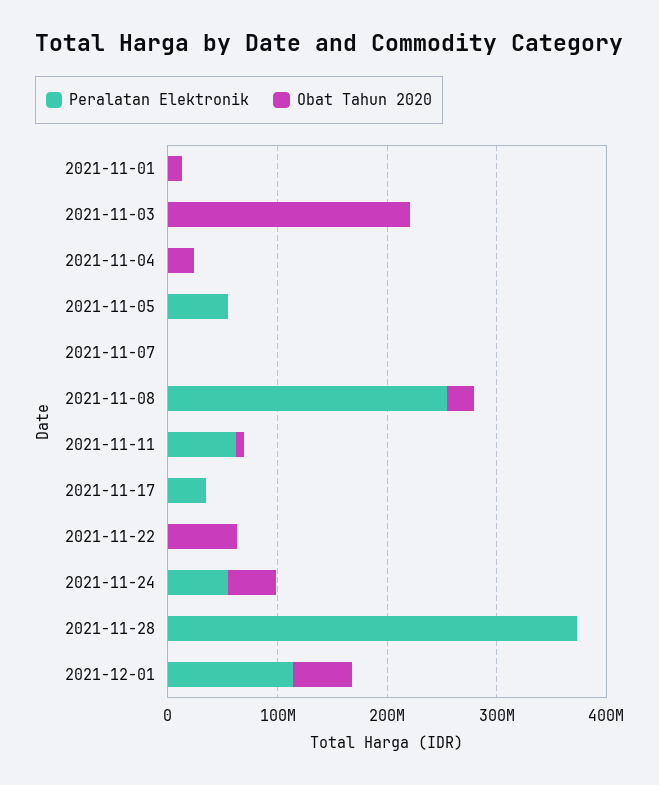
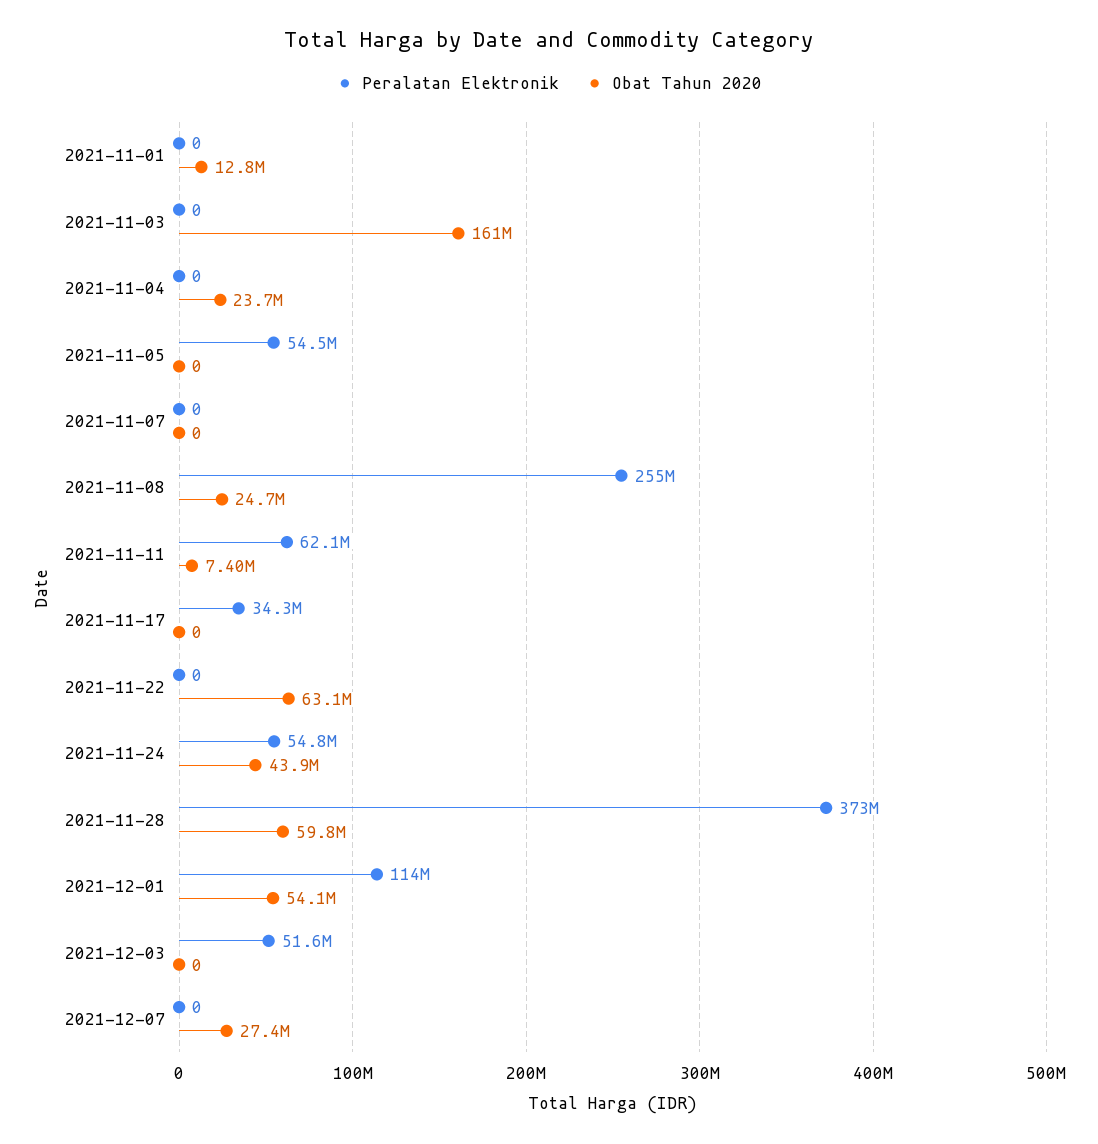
Obat Tahun 2020, 2021-11-03: 220000000 -> 161000000
Obat Tahun 2020, 2021-11-28: 0 -> 59800000
Peralatan Elektronik, 2021-12-03: none -> 51600000
Obat Tahun 2020, 2021-12-03: none -> 0
Peralatan Elektronik, 2021-12-07: none -> 0
Obat Tahun 2020, 2021-12-07: none -> 27400000

